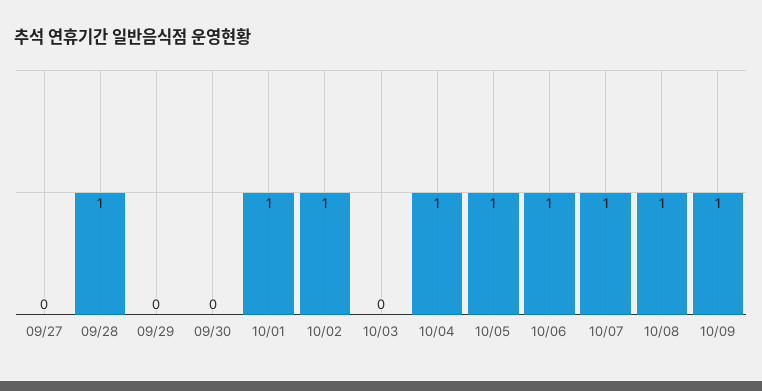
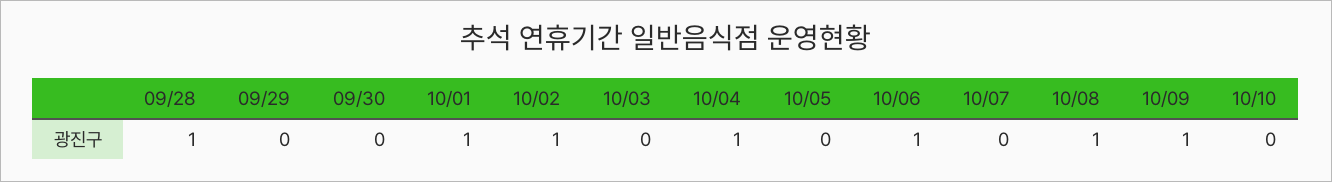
09/27: 0 -> none
10/05: 1 -> 0
10/07: 1 -> 0
10/10: none -> 0

